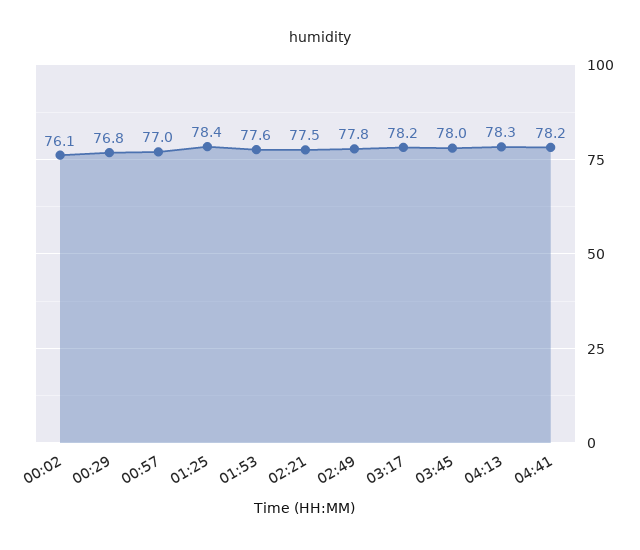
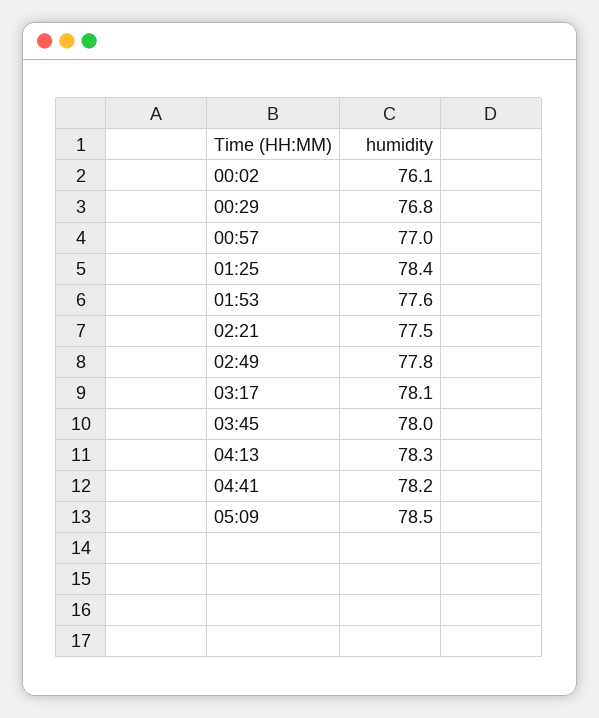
03:17: 78.2 -> 78.1
05:09: none -> 78.5

